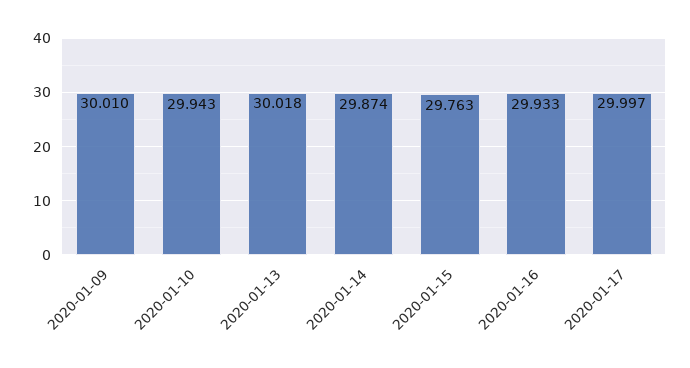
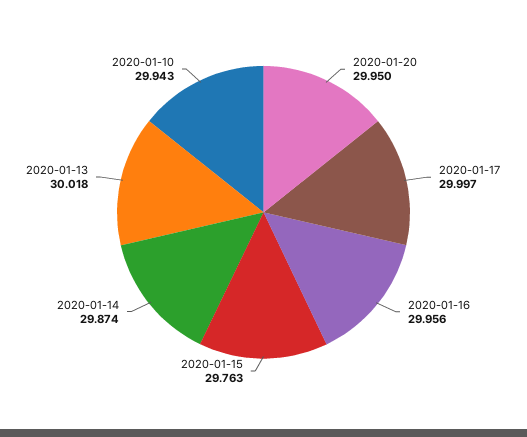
2020-01-09: 30.01 -> none
2020-01-16: 29.933 -> 29.956
2020-01-20: none -> 29.95

